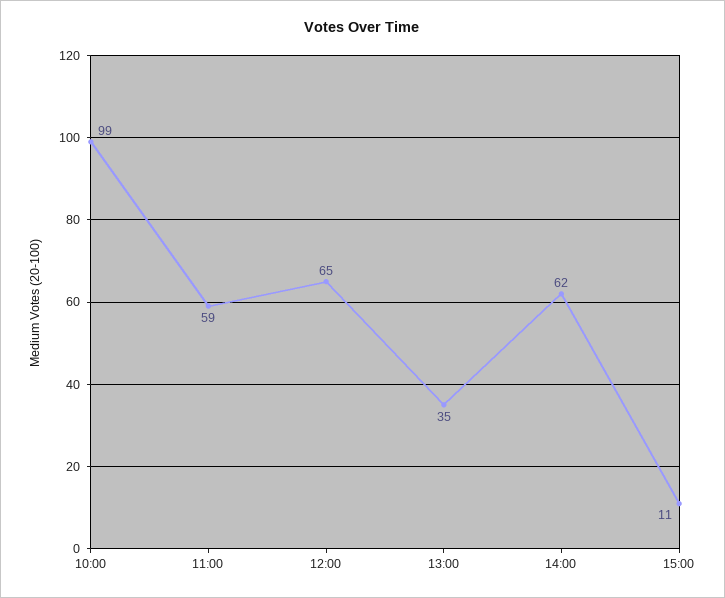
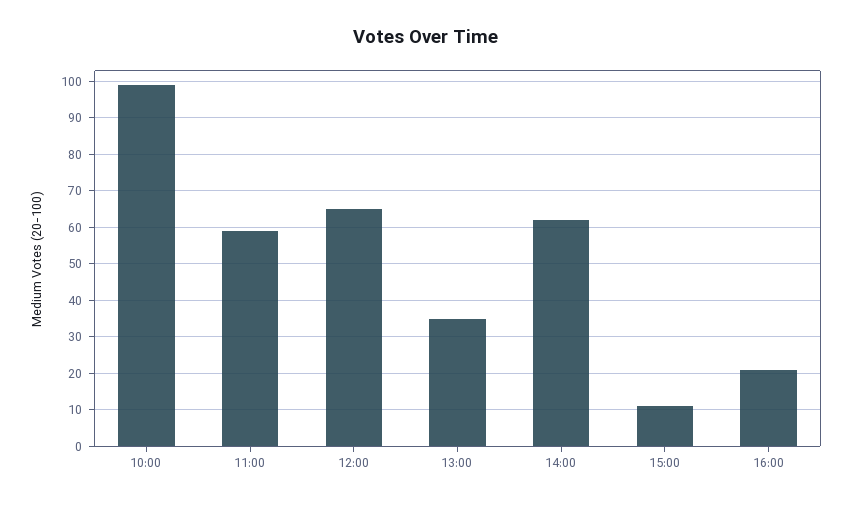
16:00: none -> 20

